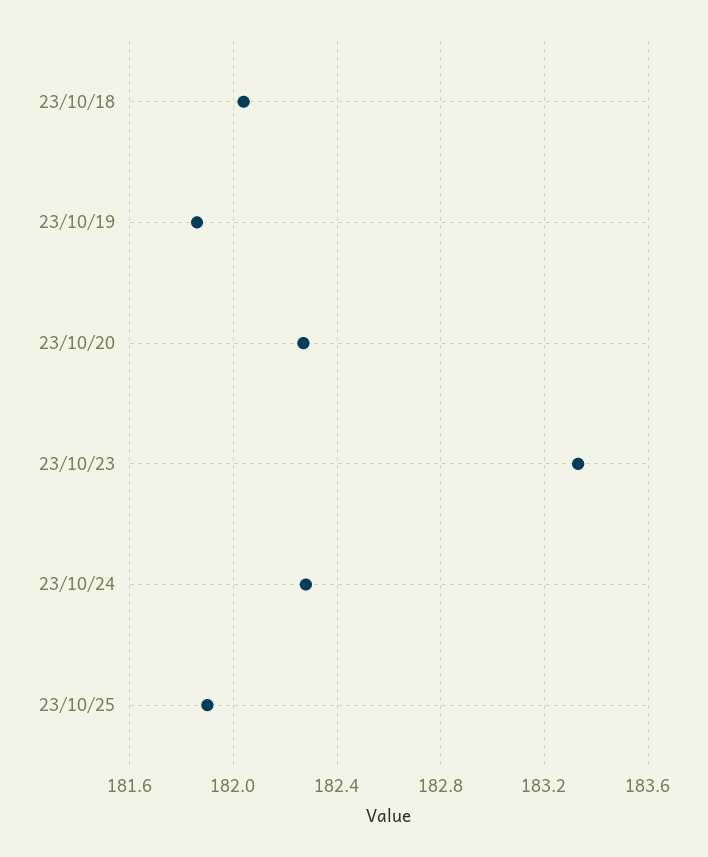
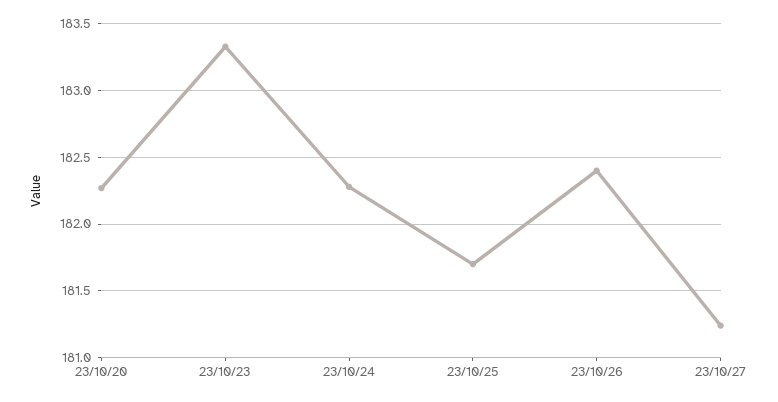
23/10/18: 182.05 -> none
23/10/19: 181.85 -> none
23/10/25: 181.9 -> 181.7
23/10/26: none -> 182.4
23/10/27: none -> 181.25

